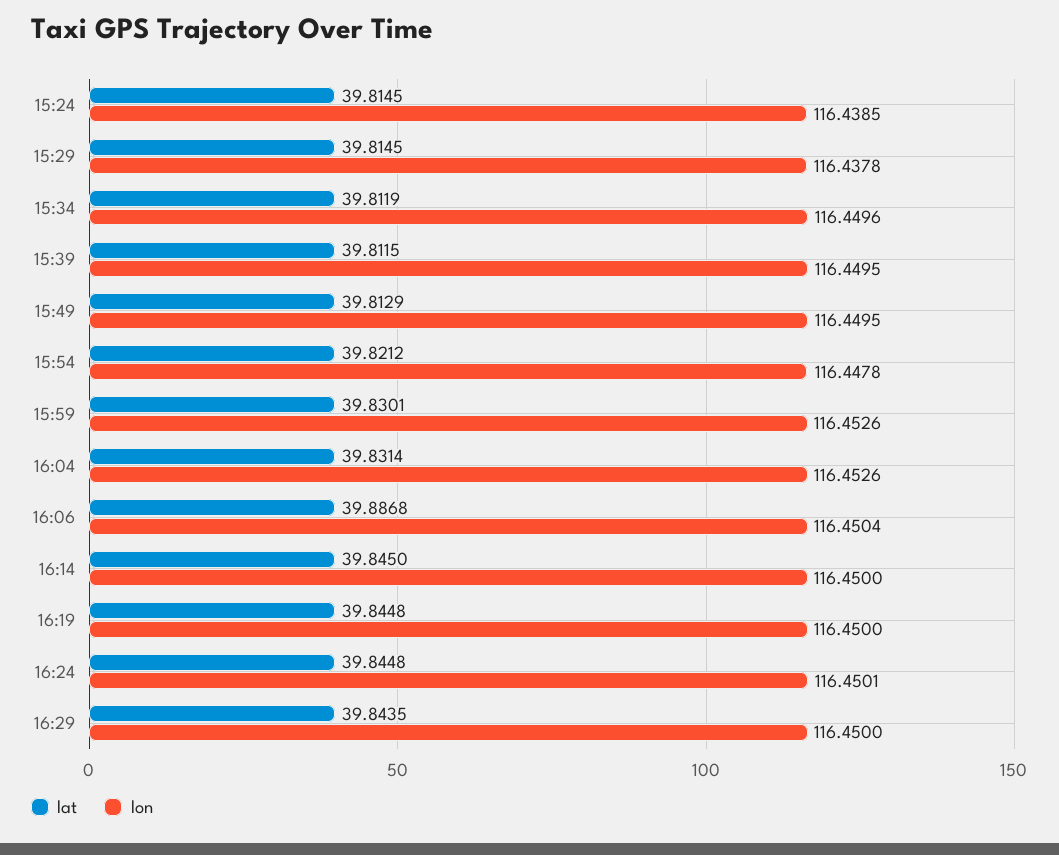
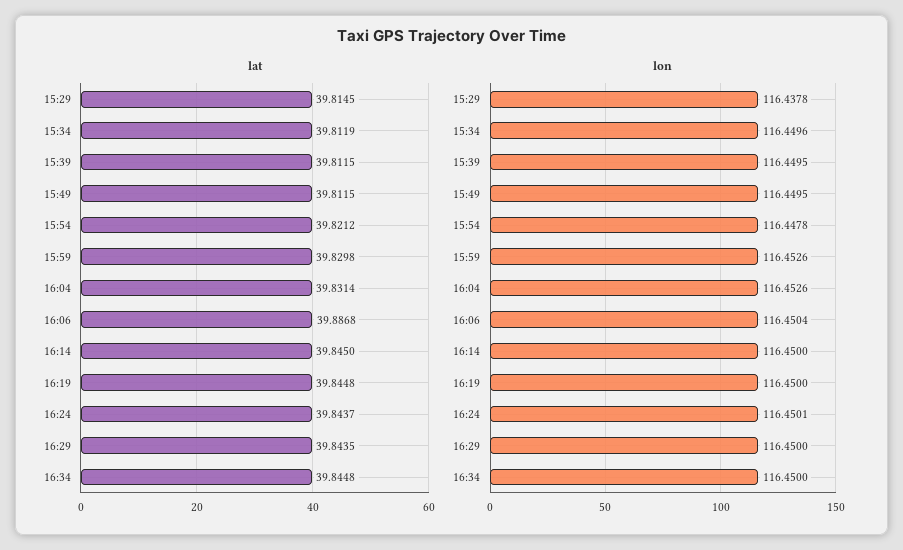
lat, 15:24: 39.8145 -> none
lon, 15:24: 116.4385 -> none
lat, 15:49: 39.8129 -> 39.8115
lat, 15:59: 39.8301 -> 39.8298
lat, 16:24: 39.8448 -> 39.8437
lat, 16:34: none -> 39.8448
lon, 16:34: none -> 116.45

